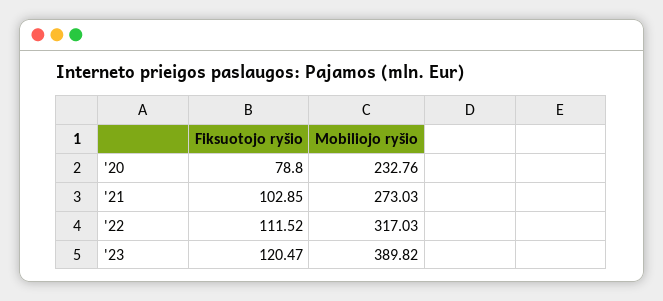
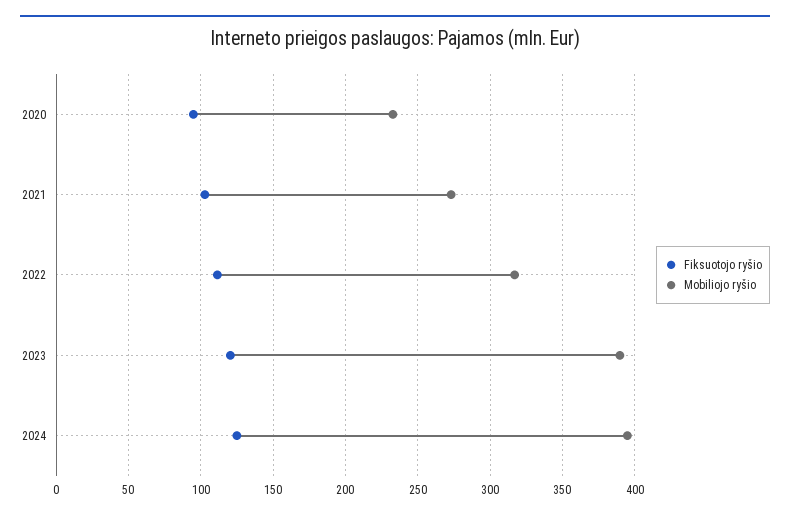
Fiksuotojo ryšio, '20: 78.8 -> 95
Fiksuotojo ryšio, 2024: none -> 125
Mobiliojo ryšio, 2024: none -> 395

